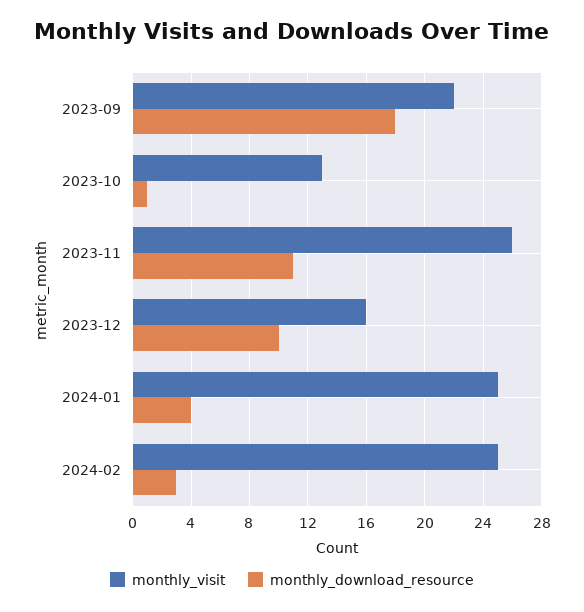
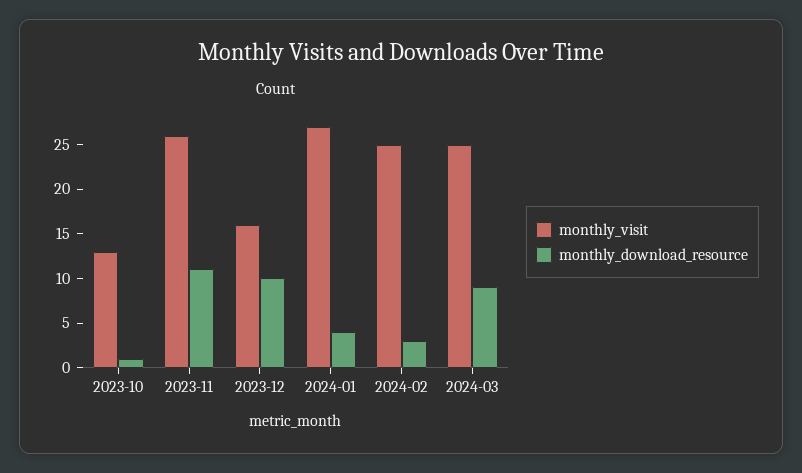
monthly_visit, 2023-09: 22 -> none
monthly_download_resource, 2023-09: 18 -> none
monthly_visit, 2024-01: 25 -> 27
monthly_visit, 2024-03: none -> 25
monthly_download_resource, 2024-03: none -> 9

